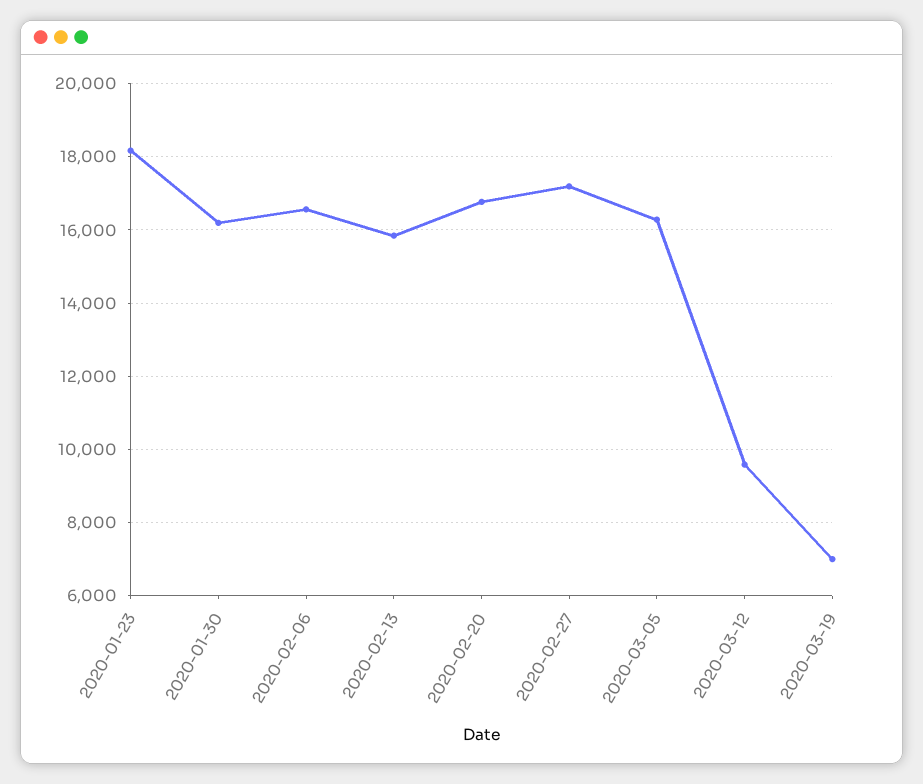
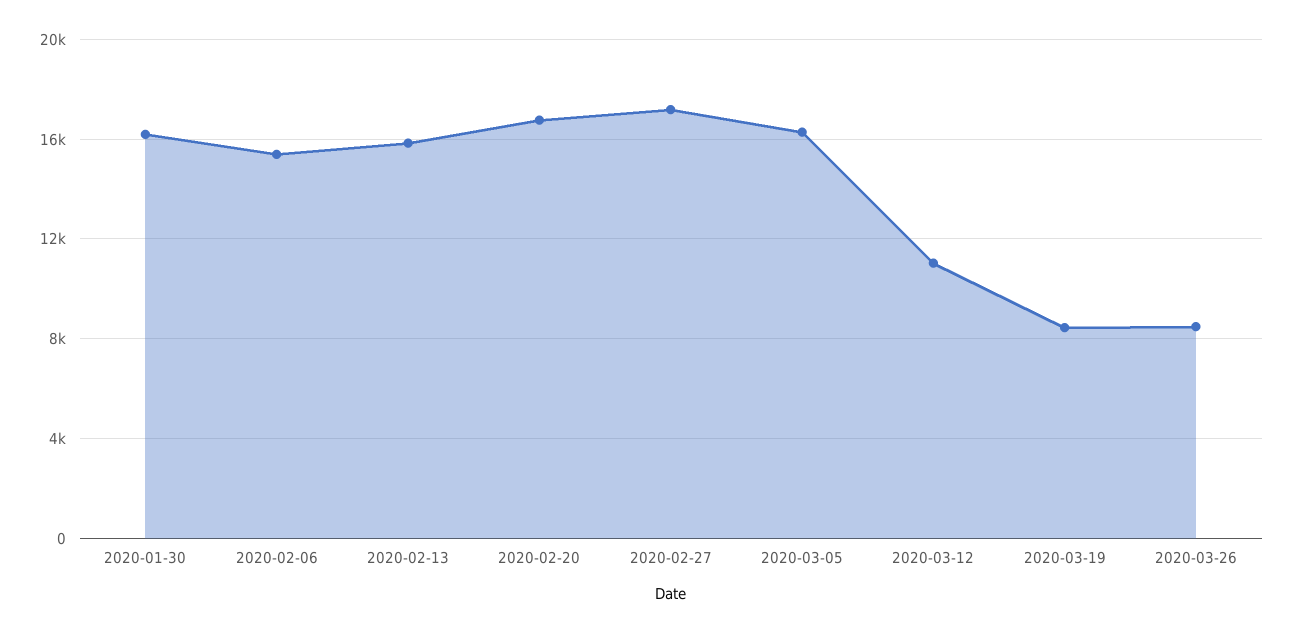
2020-01-23: 18200 -> none
2020-02-06: 16600 -> 15500
2020-03-12: 9600 -> 11000
2020-03-19: 7000 -> 8500
2020-03-26: none -> 8500

